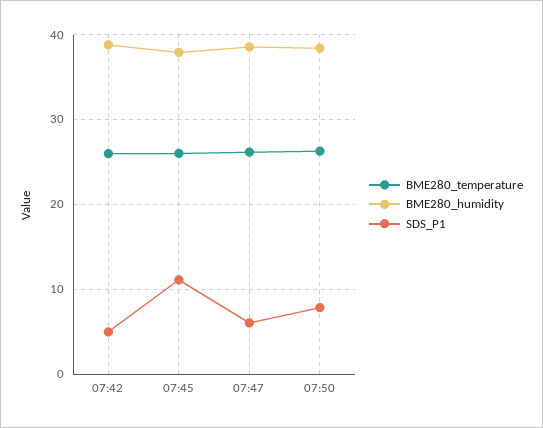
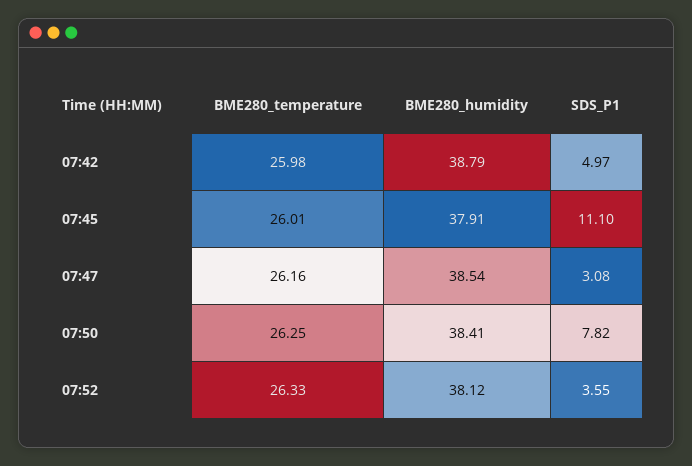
SDS_P1, 07:47: 6 -> 3.08
BME280_temperature, 07:52: none -> 26.33
BME280_humidity, 07:52: none -> 38.12
SDS_P1, 07:52: none -> 3.55

